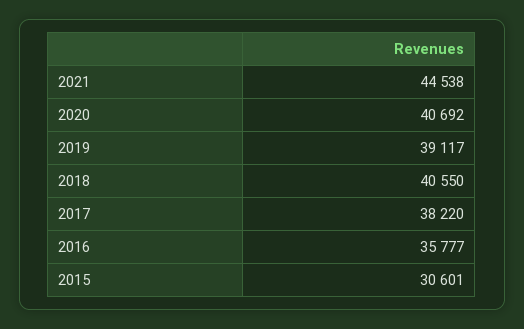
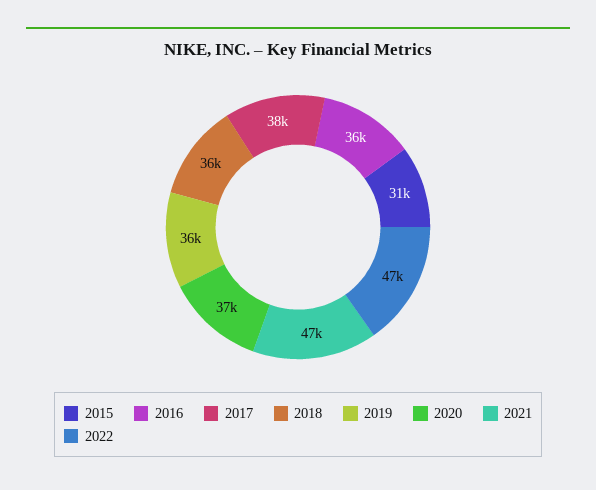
2021: 44538 -> 47000
2020: 40692 -> 37000
2019: 39117 -> 36000
2018: 40550 -> 36000
2022: none -> 47000

